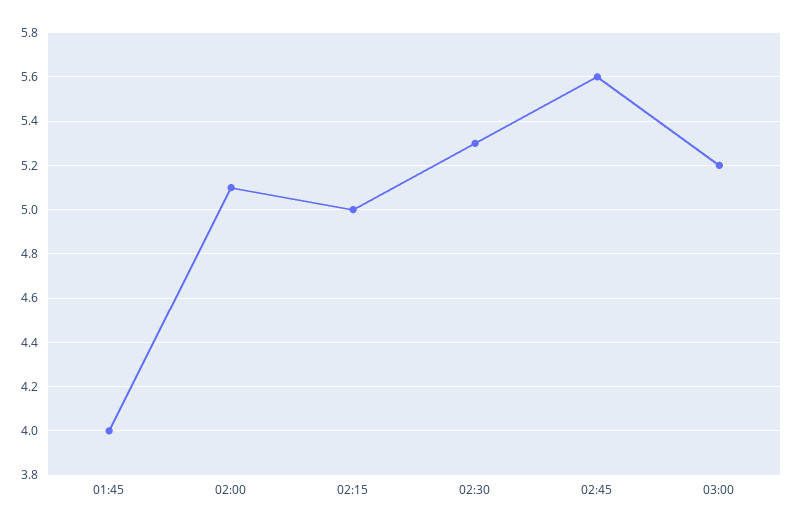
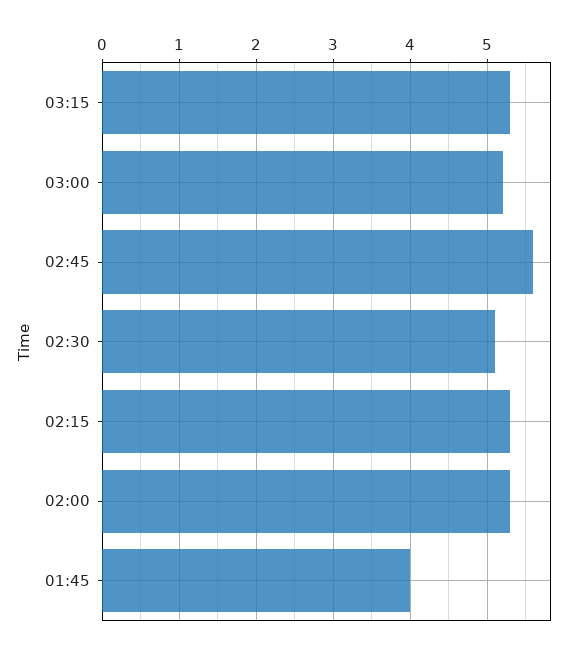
02:00: 5.1 -> 5.3
02:15: 5 -> 5.3
02:30: 5.3 -> 5.1
03:15: none -> 5.3

